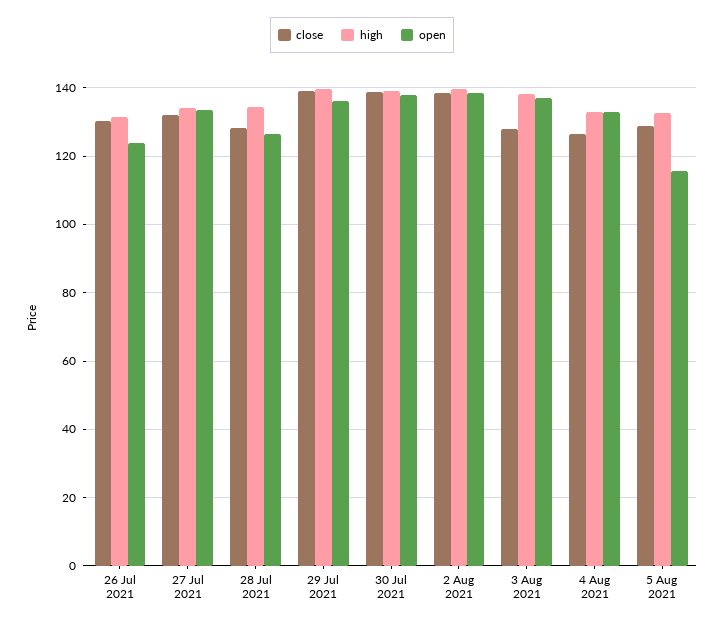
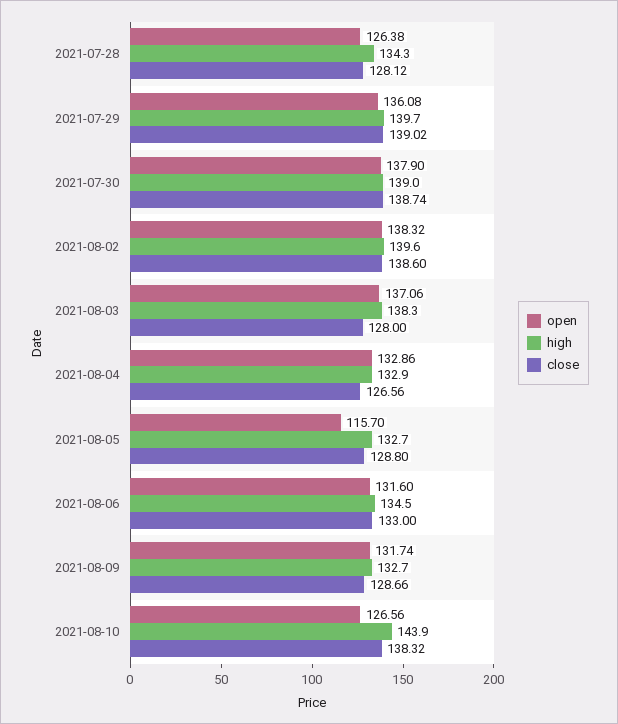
close, 26 Jul 2021: 130 -> none
high, 26 Jul 2021: 132 -> none
open, 26 Jul 2021: 124 -> none
close, 27 Jul 2021: 132 -> none
high, 27 Jul 2021: 134 -> none
open, 27 Jul 2021: 134 -> none
open, 2021-08-06: none -> 131.6
high, 2021-08-06: none -> 134.5
close, 2021-08-06: none -> 133
open, 2021-08-09: none -> 131.74
high, 2021-08-09: none -> 132.7
close, 2021-08-09: none -> 128.66
open, 2021-08-10: none -> 126.56
high, 2021-08-10: none -> 143.9
close, 2021-08-10: none -> 138.32

